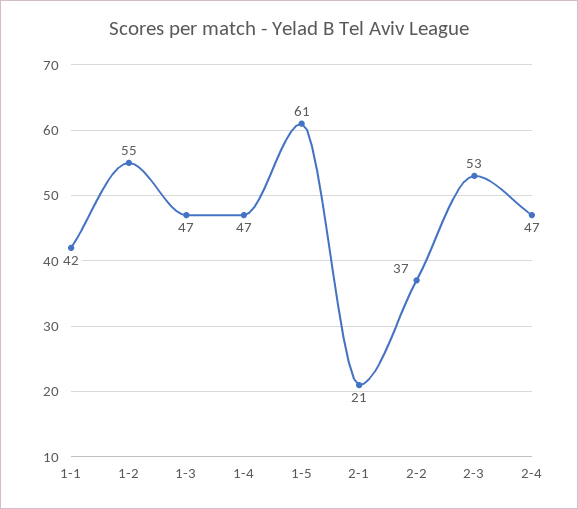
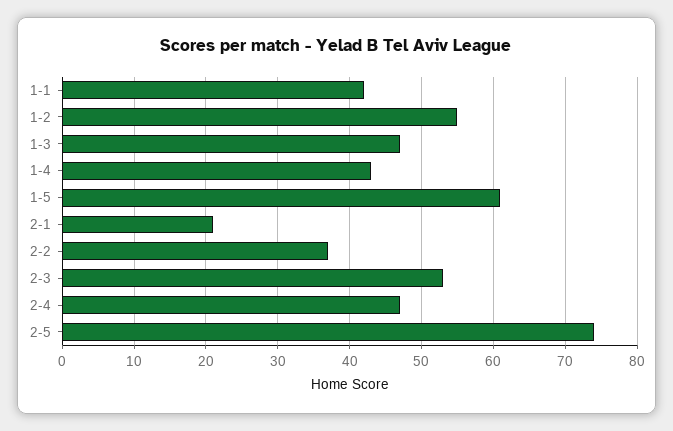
1-4: 47 -> 43
2-5: none -> 74

